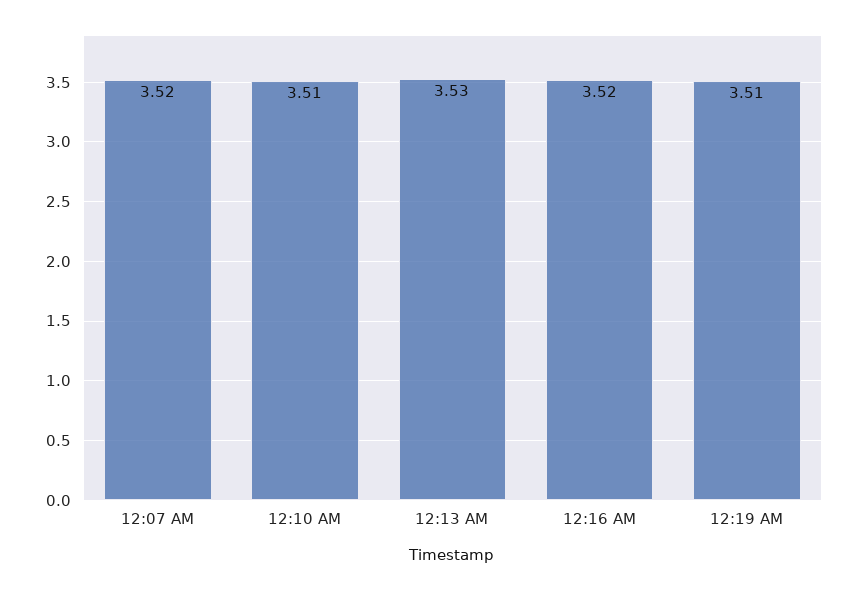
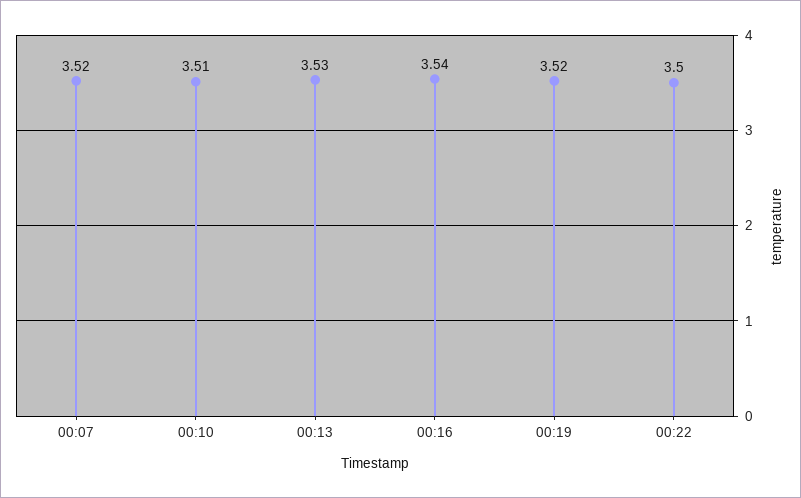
12:16 AM: 3.52 -> 3.54
12:19 AM: 3.51 -> 3.52
00:22: none -> 3.5

